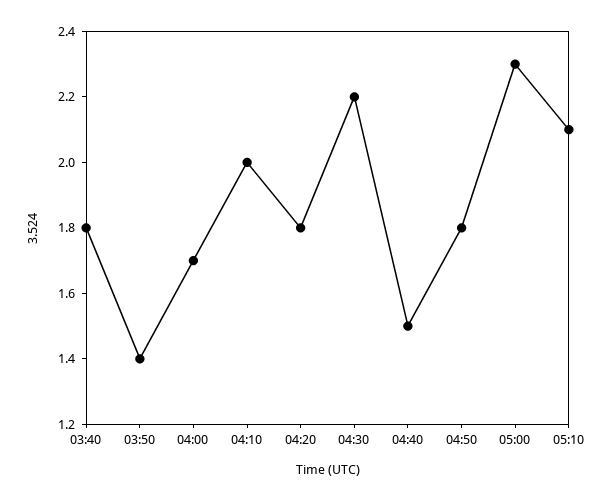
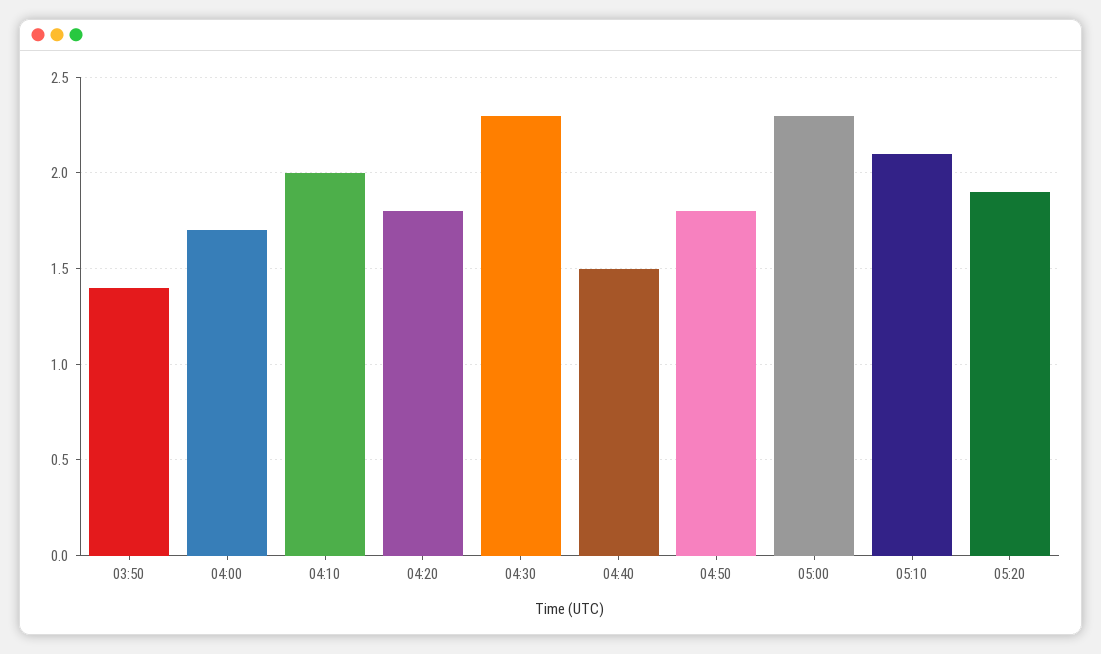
03:40: 1.8 -> none
04:30: 2.2 -> 2.3
05:20: none -> 1.9

